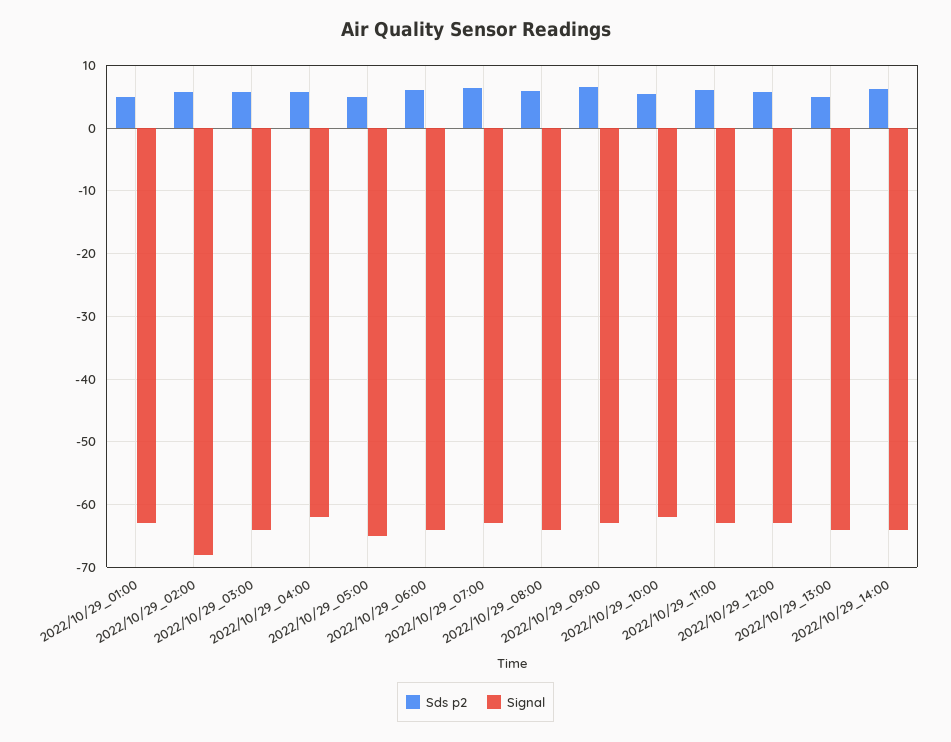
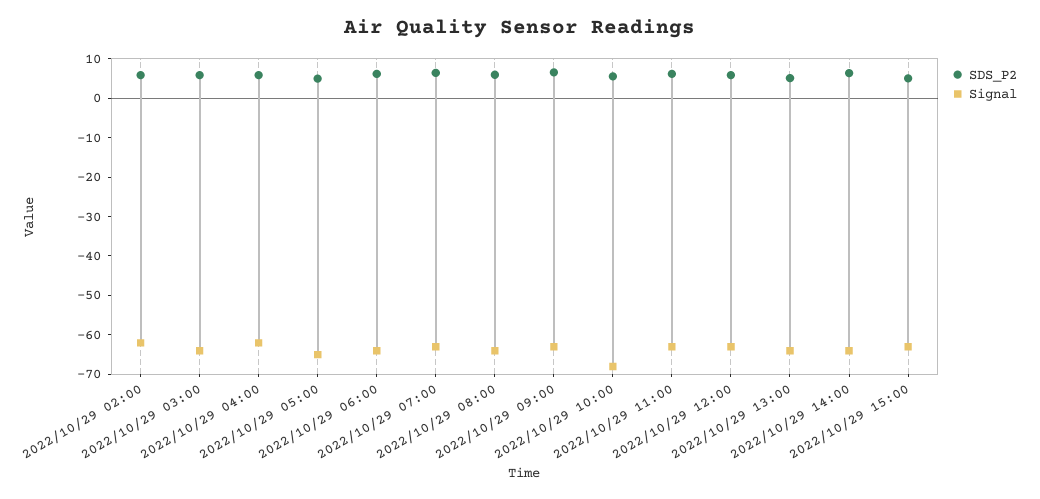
Sds p2, 2022/10/29_01:00: 5 -> none
Signal, 2022/10/29_01:00: -63 -> none
Signal, 2022/10/29_02:00: -68 -> -62.5
Signal, 2022/10/29_10:00: -62 -> -67.5
Sds p2, 2022/10/29 15:00: none -> 5
Signal, 2022/10/29 15:00: none -> -62.5

